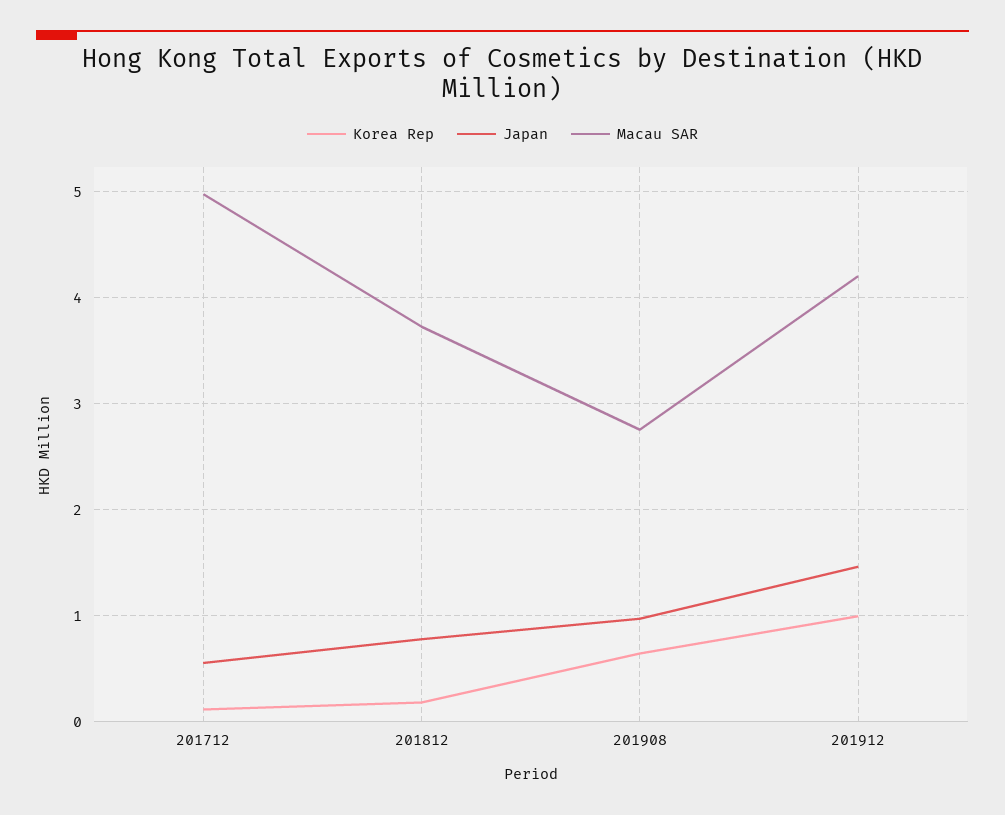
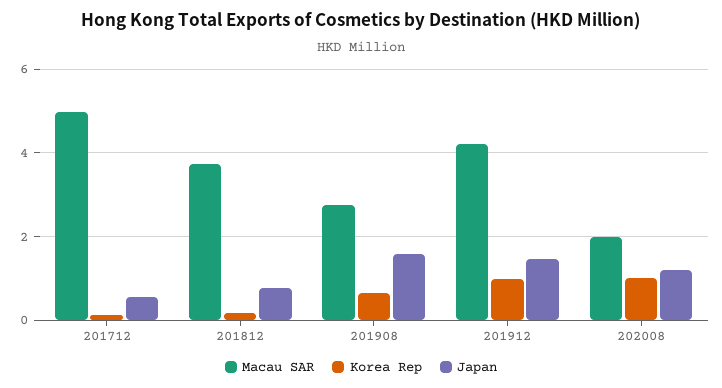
Japan, 201908: 1 -> 1.6
Macau SAR, 202008: none -> 2
Korea Rep, 202008: none -> 1
Japan, 202008: none -> 1.2

